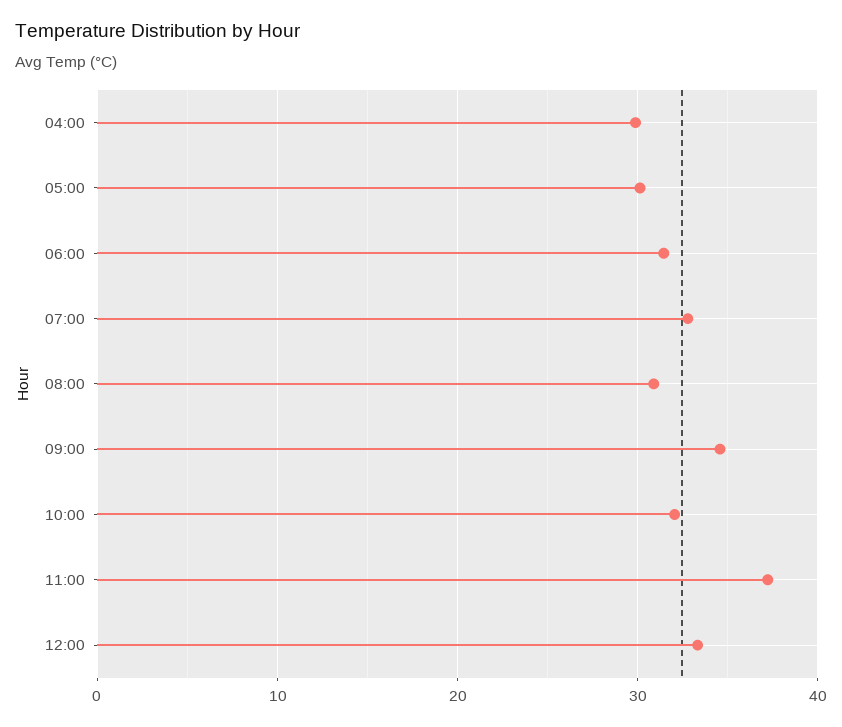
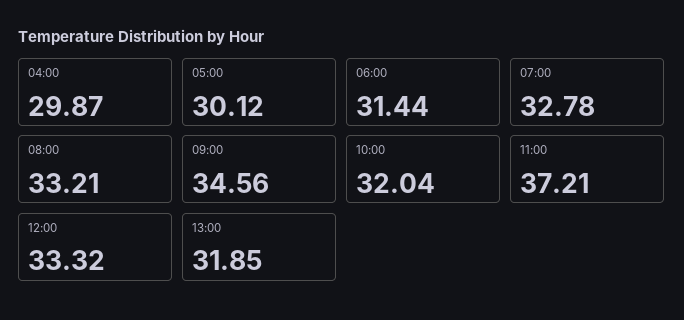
08:00: 31 -> 33.21
13:00: none -> 31.85

